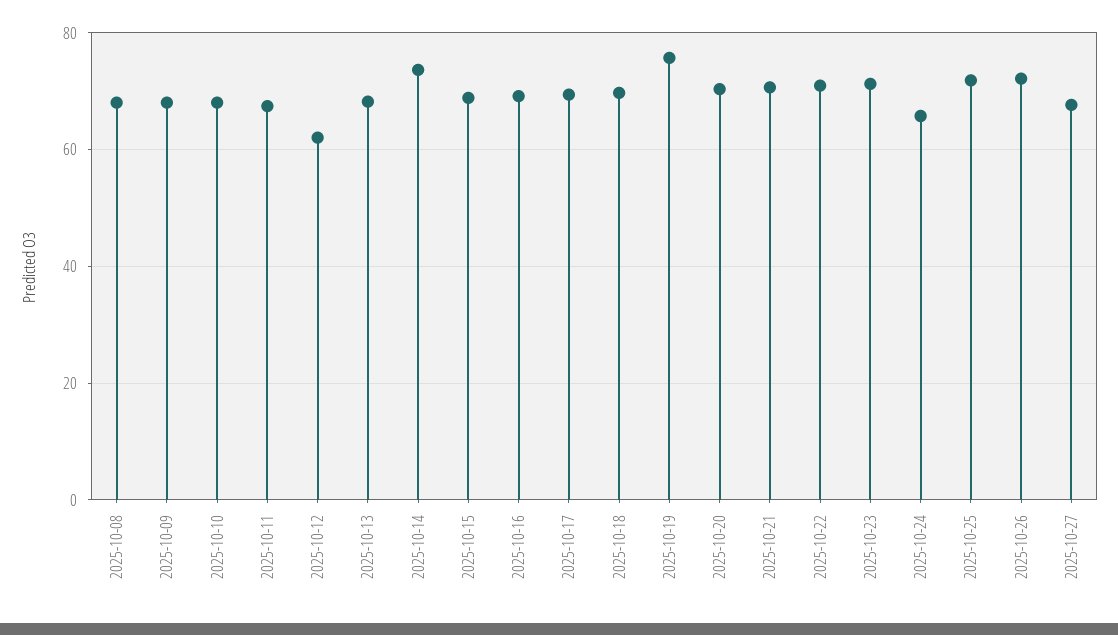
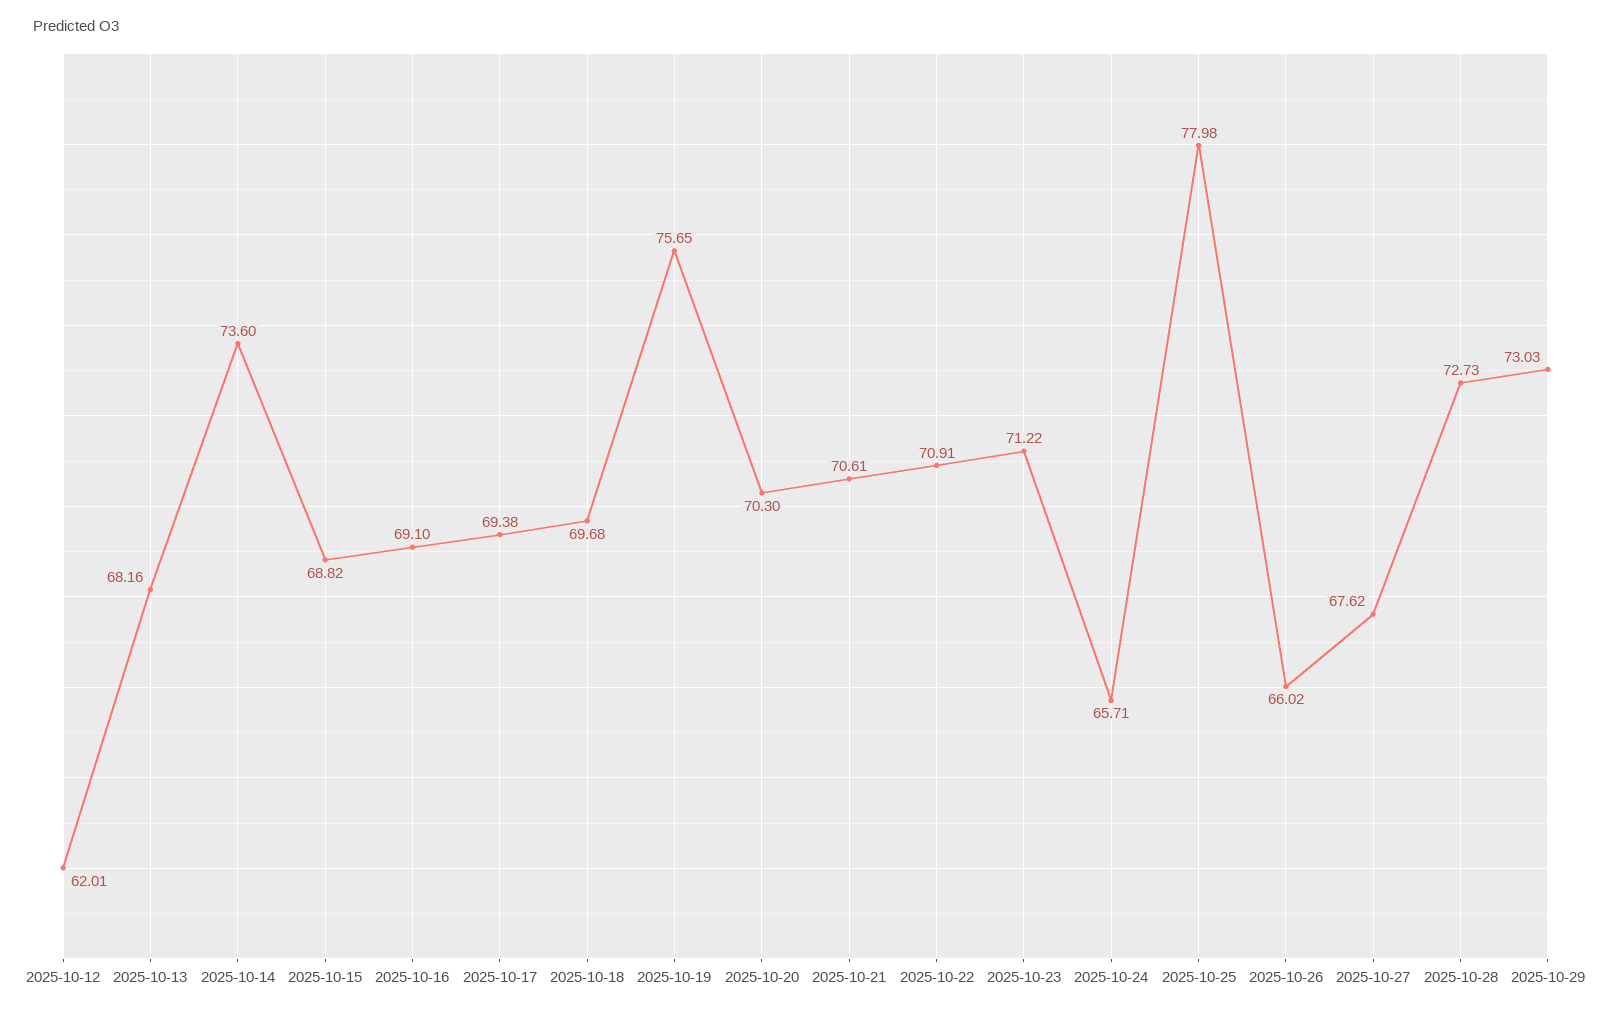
2025-10-08: 68 -> none
2025-10-09: 68 -> none
2025-10-10: 68 -> none
2025-10-11: 68 -> none
2025-10-25: 72 -> 77.98
2025-10-26: 72 -> 66.02
2025-10-28: none -> 72.73
2025-10-29: none -> 73.03

